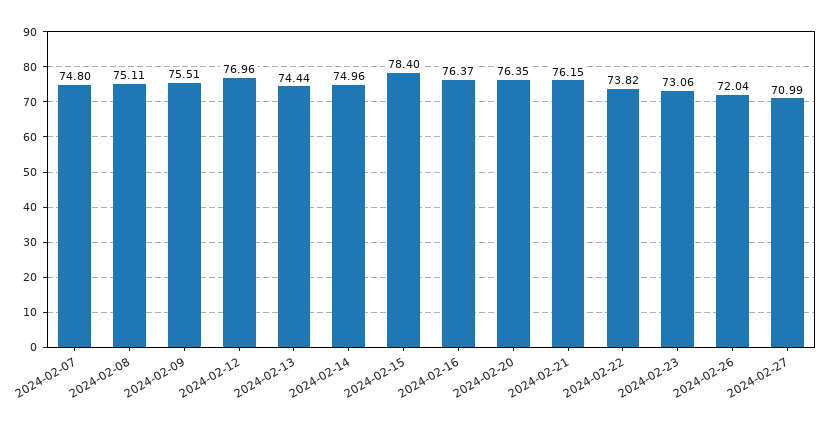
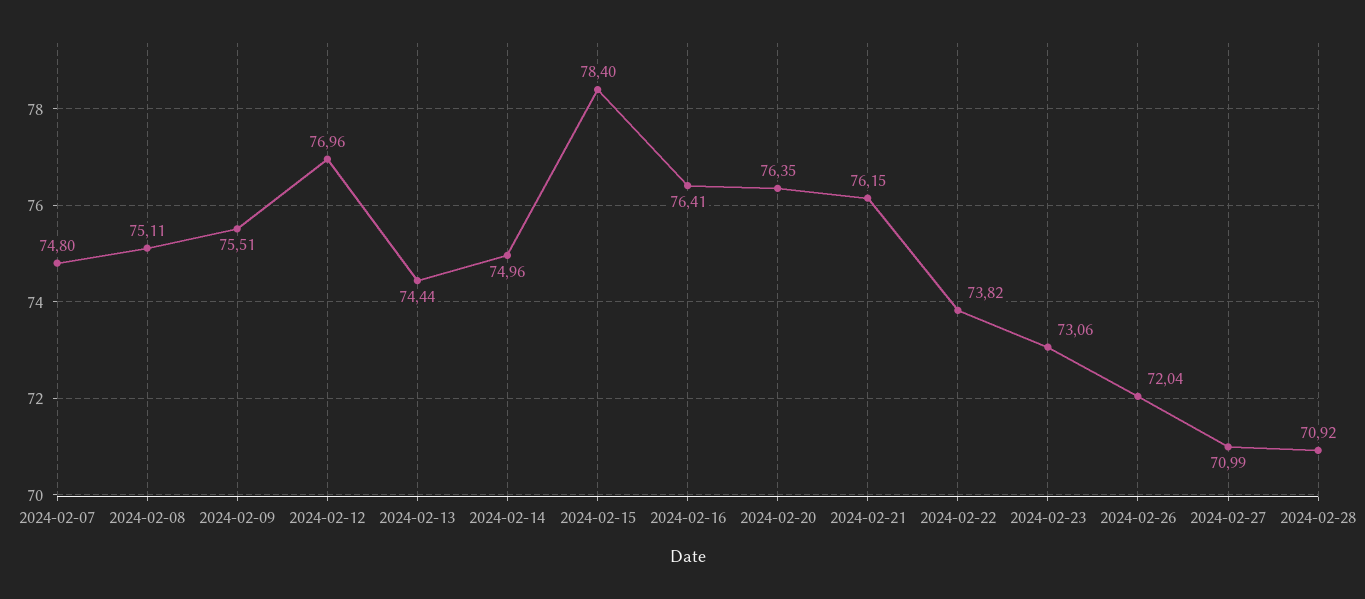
2024-02-16: 76.37 -> 76.41
2024-02-28: none -> 70.92

